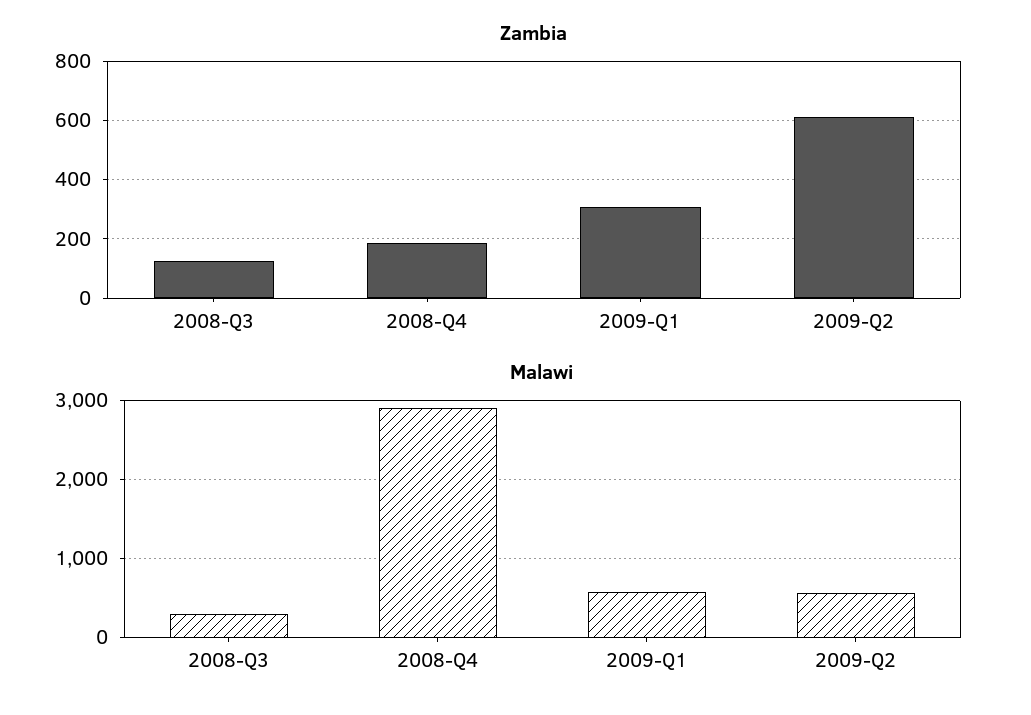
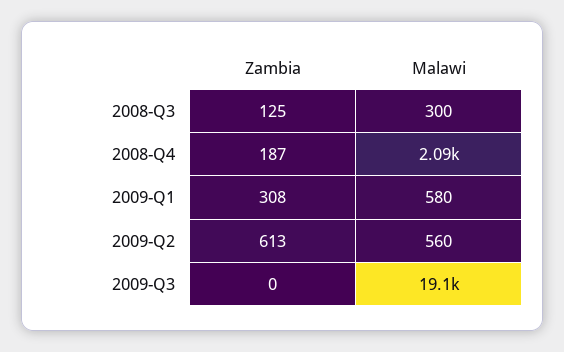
Malawi, 2008-Q4: 2900 -> 2090
Zambia, 2009-Q3: none -> 0
Malawi, 2009-Q3: none -> 19100

